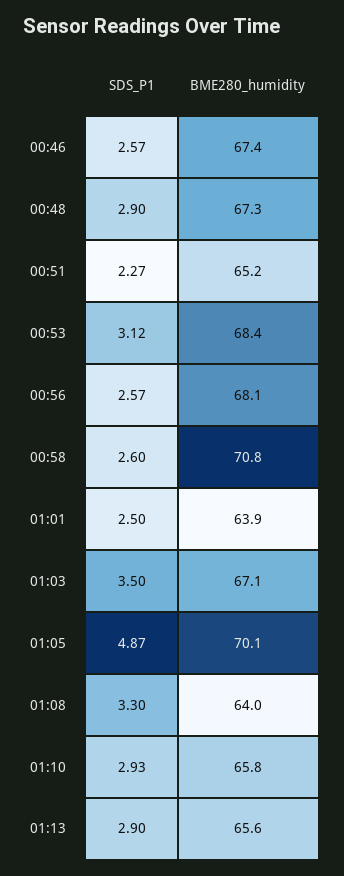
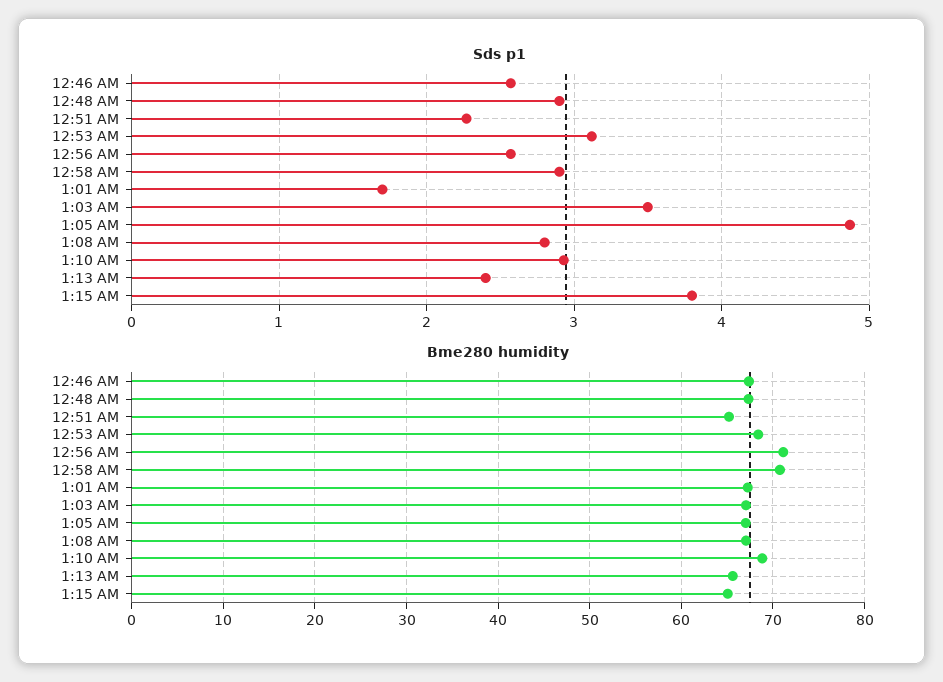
BME280_humidity, 00:56: 68.1 -> 71
SDS_P1, 00:58: 2.6 -> 2.9
SDS_P1, 01:01: 2.5 -> 1.7
BME280_humidity, 01:01: 63.9 -> 67
BME280_humidity, 01:05: 70.1 -> 67
SDS_P1, 01:08: 3.3 -> 2.8
BME280_humidity, 01:08: 64 -> 67
BME280_humidity, 01:10: 65.8 -> 69
SDS_P1, 01:13: 2.9 -> 2.4
SDS_P1, 1:15 AM: none -> 3.8
BME280_humidity, 1:15 AM: none -> 65

